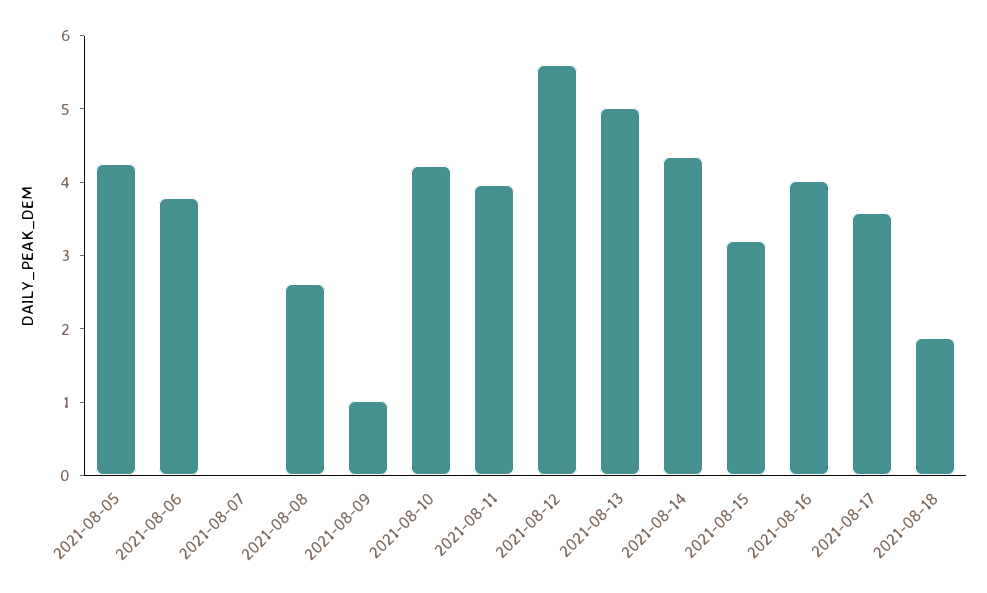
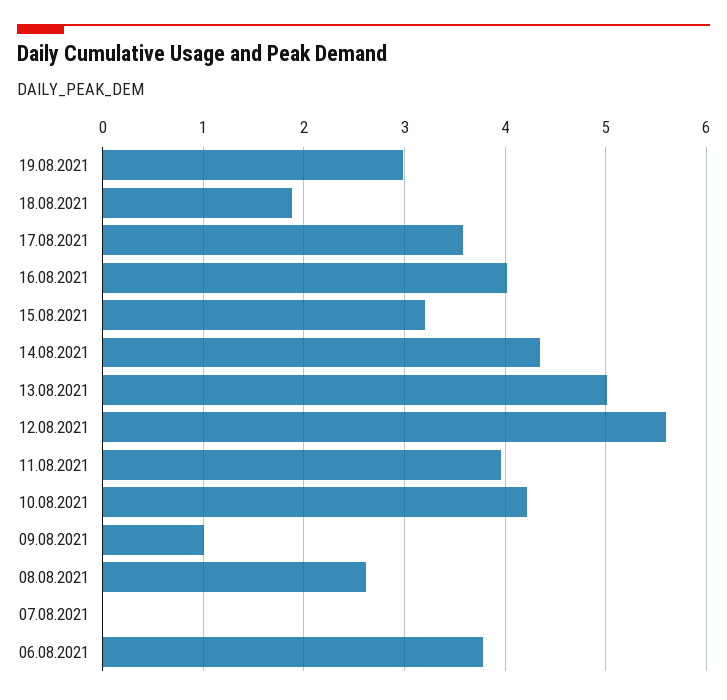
2021-08-05: 4.2 -> none
19.08.2021: none -> 3

